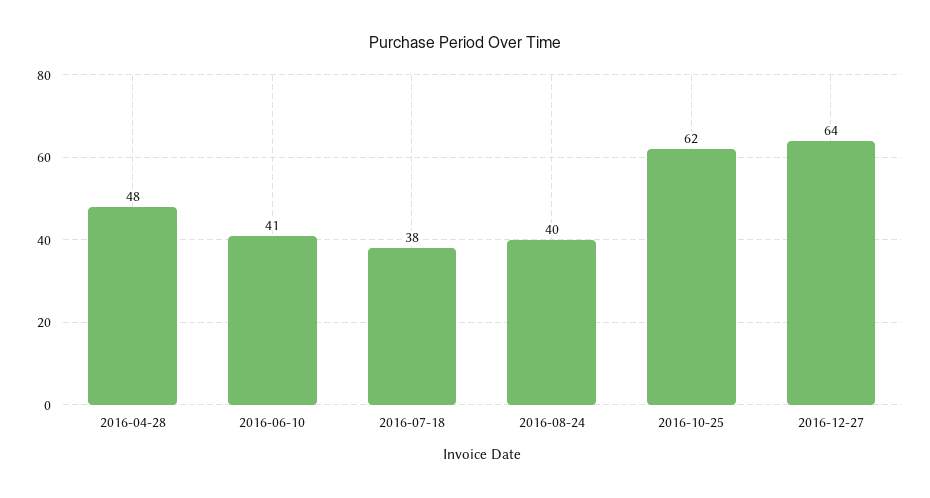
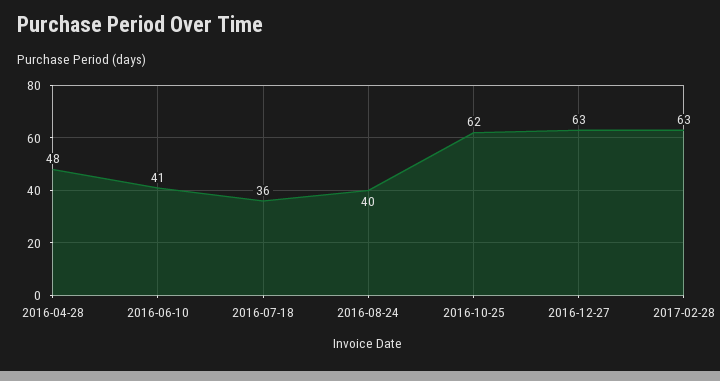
2016-07-18: 38 -> 36
2016-12-27: 64 -> 63
2017-02-28: none -> 63

